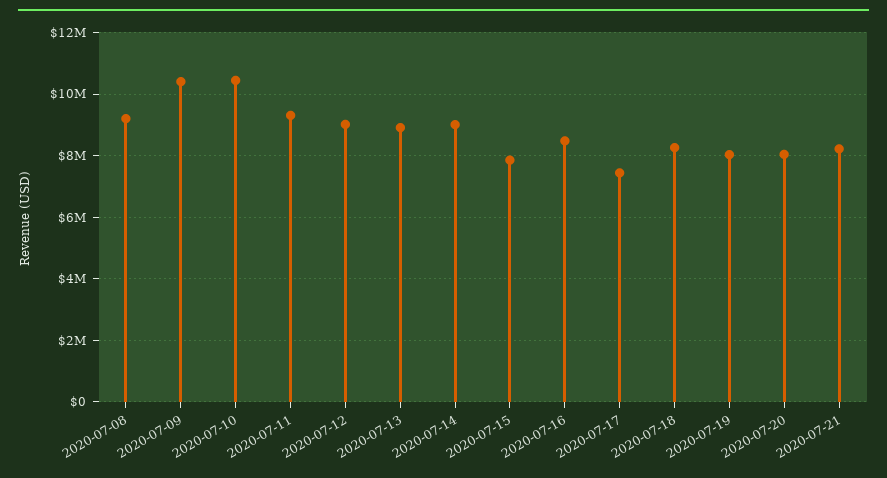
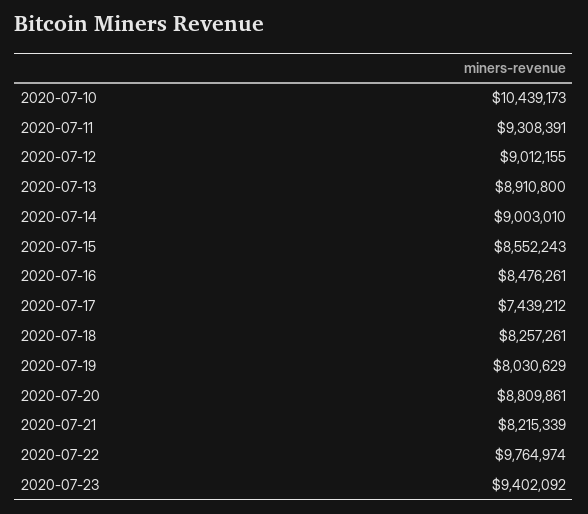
2020-07-08: 9200000 -> none
2020-07-09: 10400000 -> none
2020-07-15: 7800000 -> 8552243
2020-07-20: 8000000 -> 8809861
2020-07-22: none -> 9764974
2020-07-23: none -> 9402092

